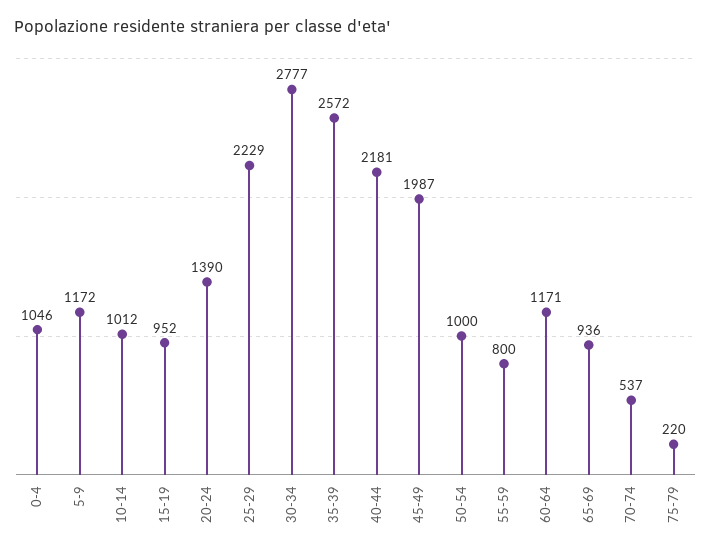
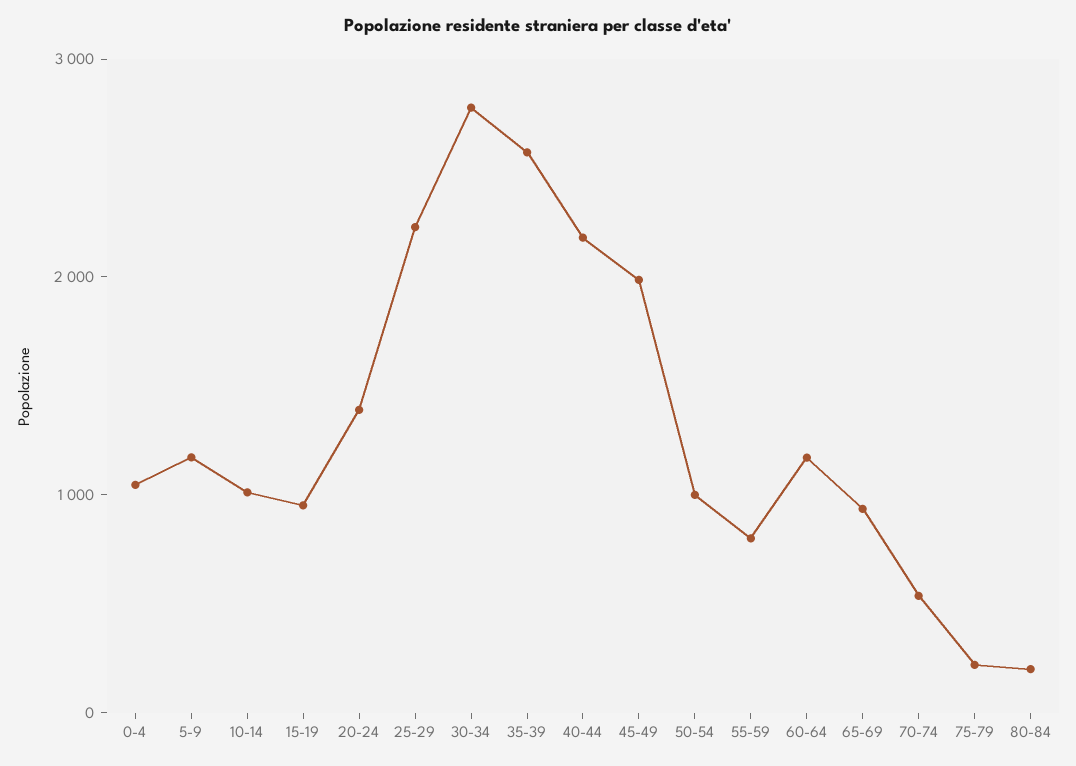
80-84: none -> 200

